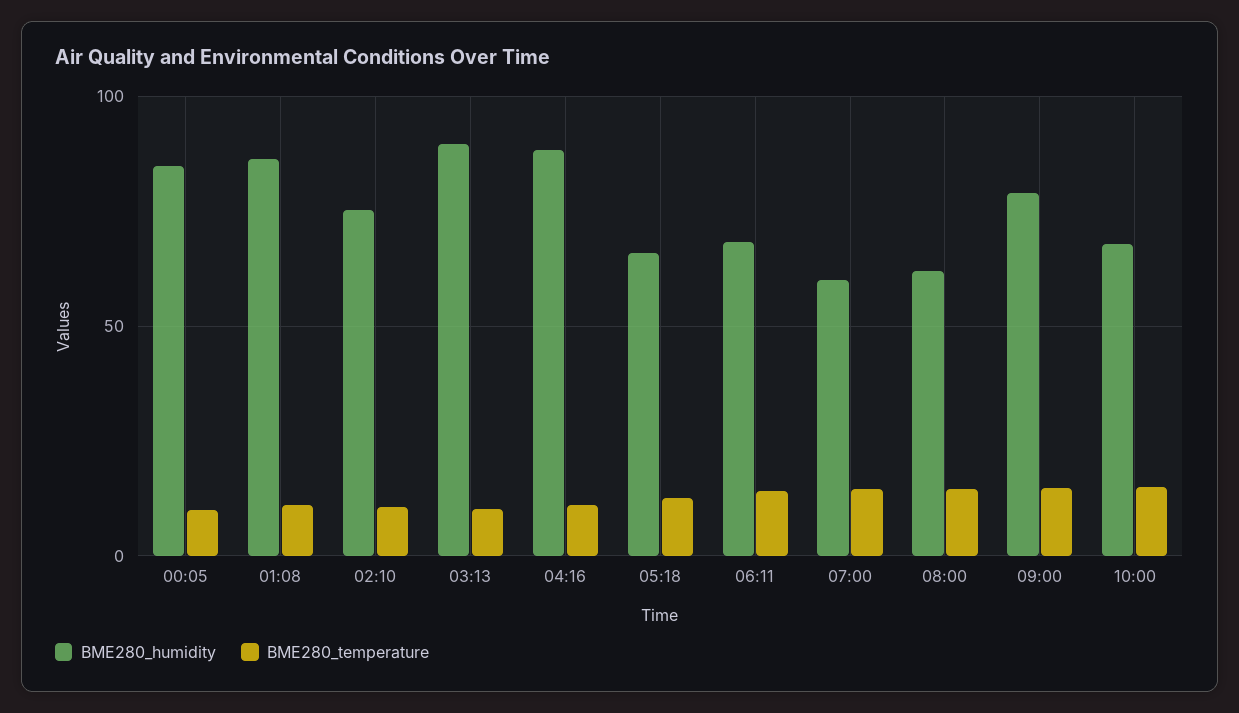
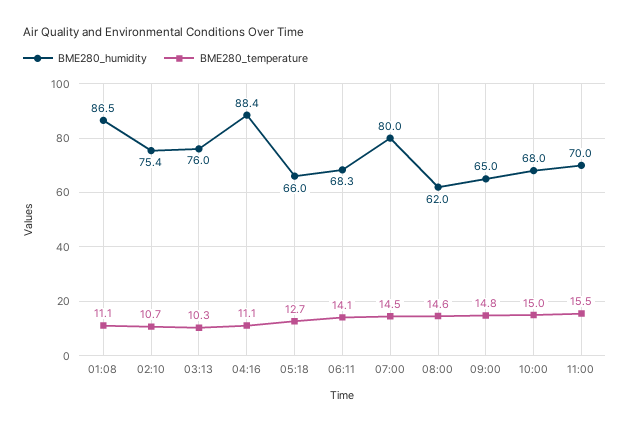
BME280_humidity, 00:05: 85 -> none
BME280_temperature, 00:05: 10 -> none
BME280_humidity, 03:13: 90 -> 76
BME280_humidity, 07:00: 60 -> 80
BME280_humidity, 09:00: 80 -> 65
BME280_humidity, 11:00: none -> 70
BME280_temperature, 11:00: none -> 15.5

